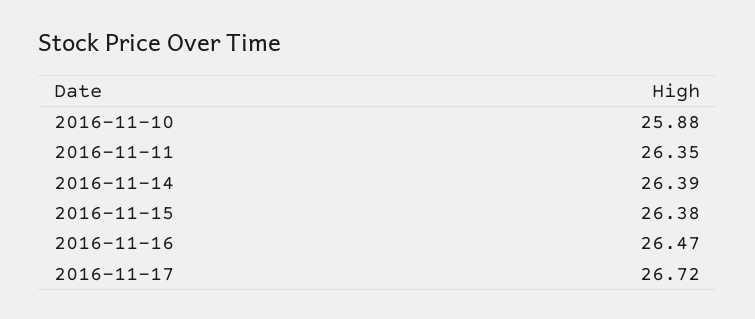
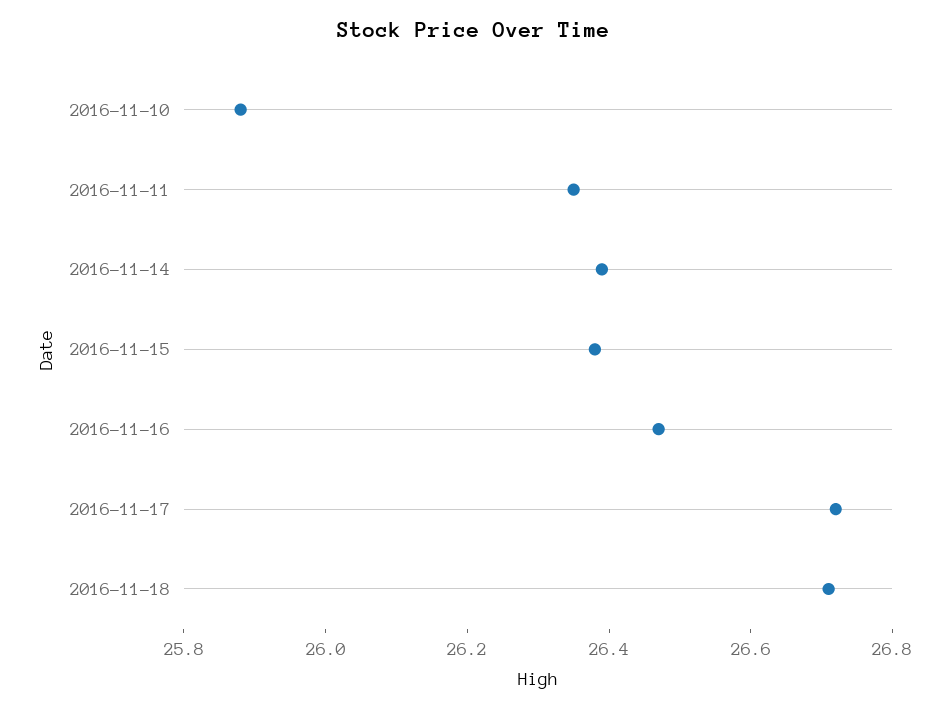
2016-11-18: none -> 26.7

